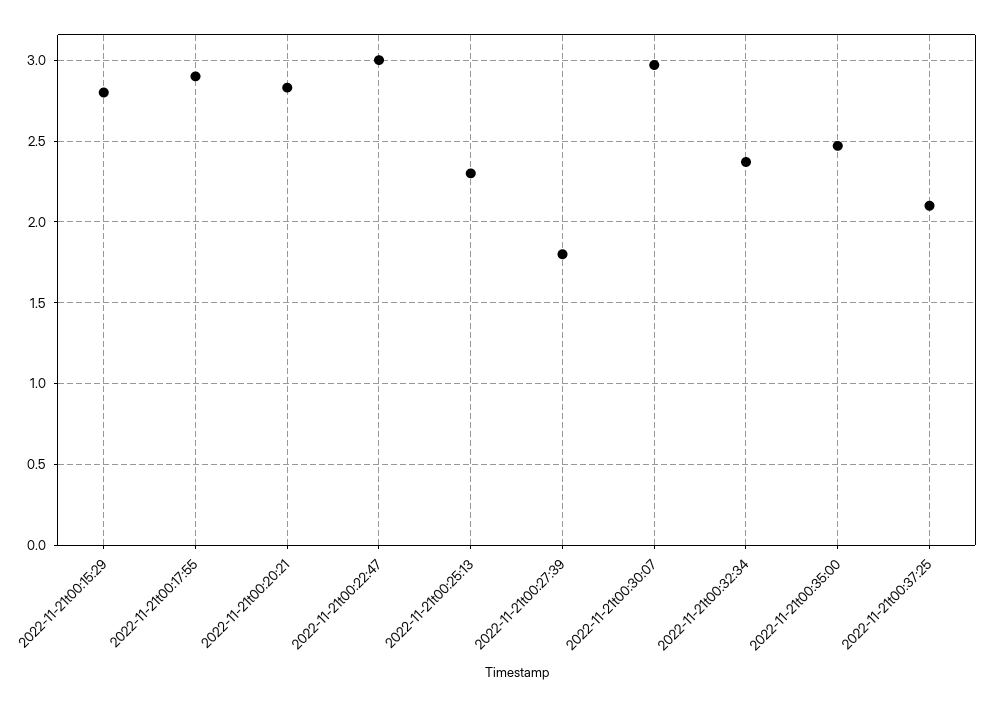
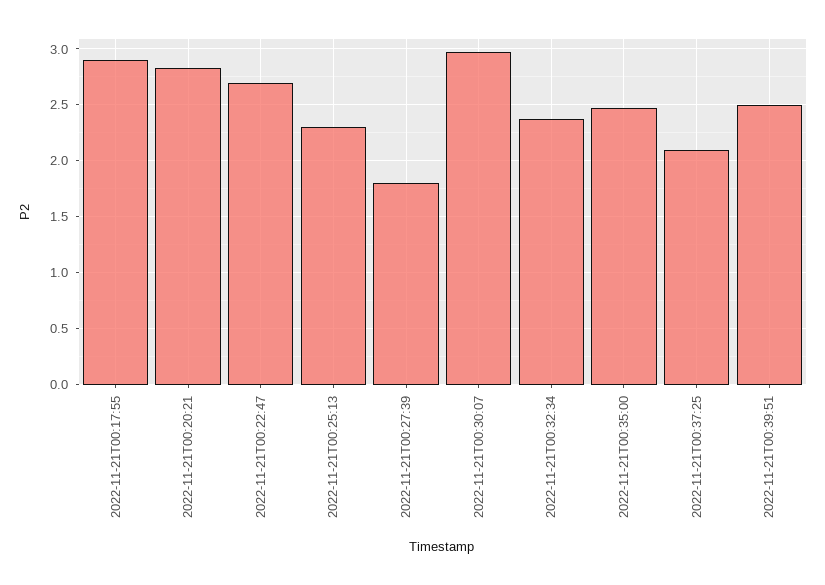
2022-11-21t00:15:29: 2.8 -> none
2022-11-21t00:22:47: 3 -> 2.7
2022-11-21T00:39:51: none -> 2.5

